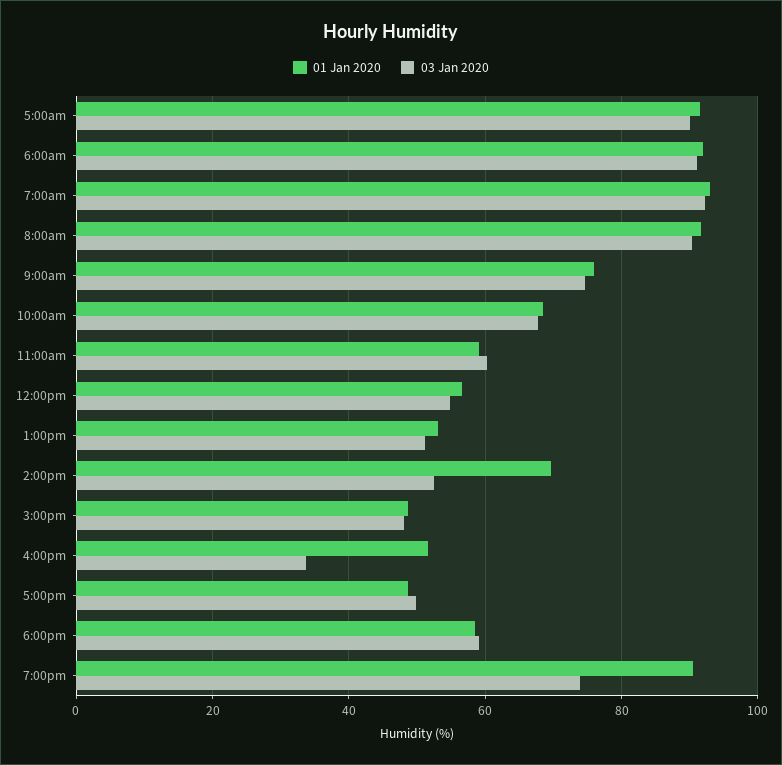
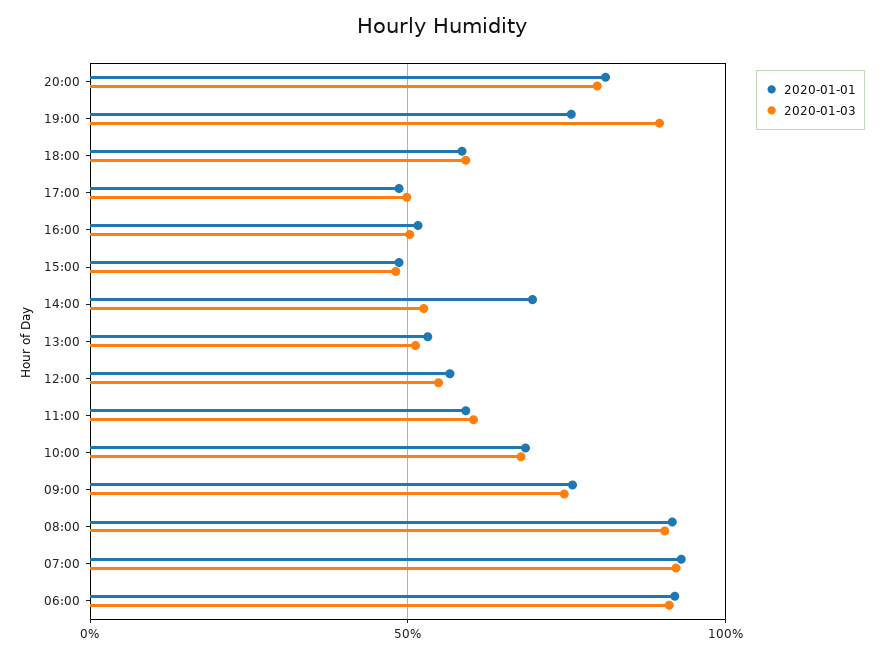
01 Jan 2020, 5:00am: 92 -> none
03 Jan 2020, 5:00am: 90 -> none
03 Jan 2020, 4:00pm: 34 -> 50
01 Jan 2020, 7:00pm: 90 -> 75
03 Jan 2020, 7:00pm: 74 -> 90
01 Jan 2020, 20:00: none -> 80
03 Jan 2020, 20:00: none -> 80

